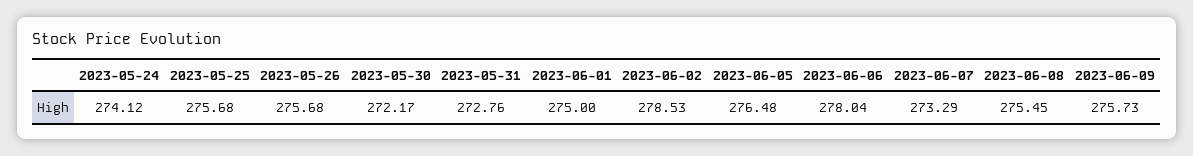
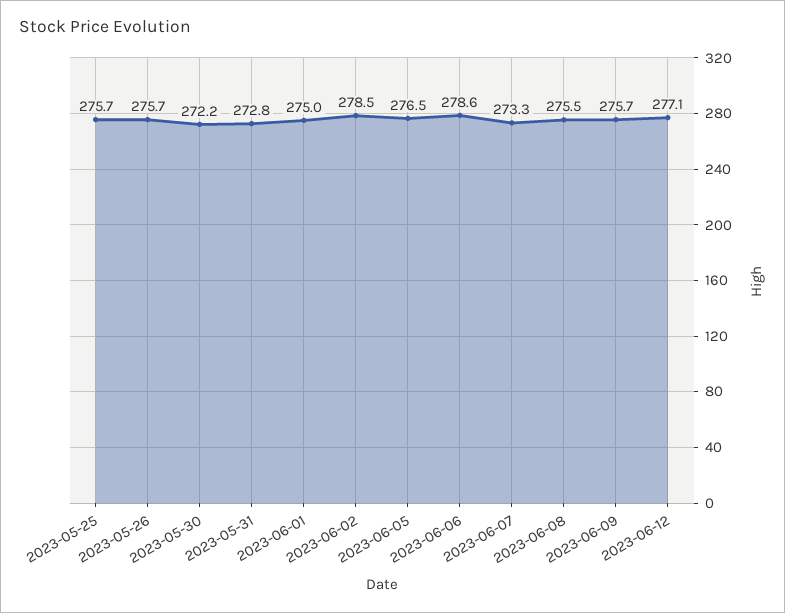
2023-05-24: 274.12 -> none
2023-06-06: 278.04 -> 278.6
2023-06-12: none -> 277.1

